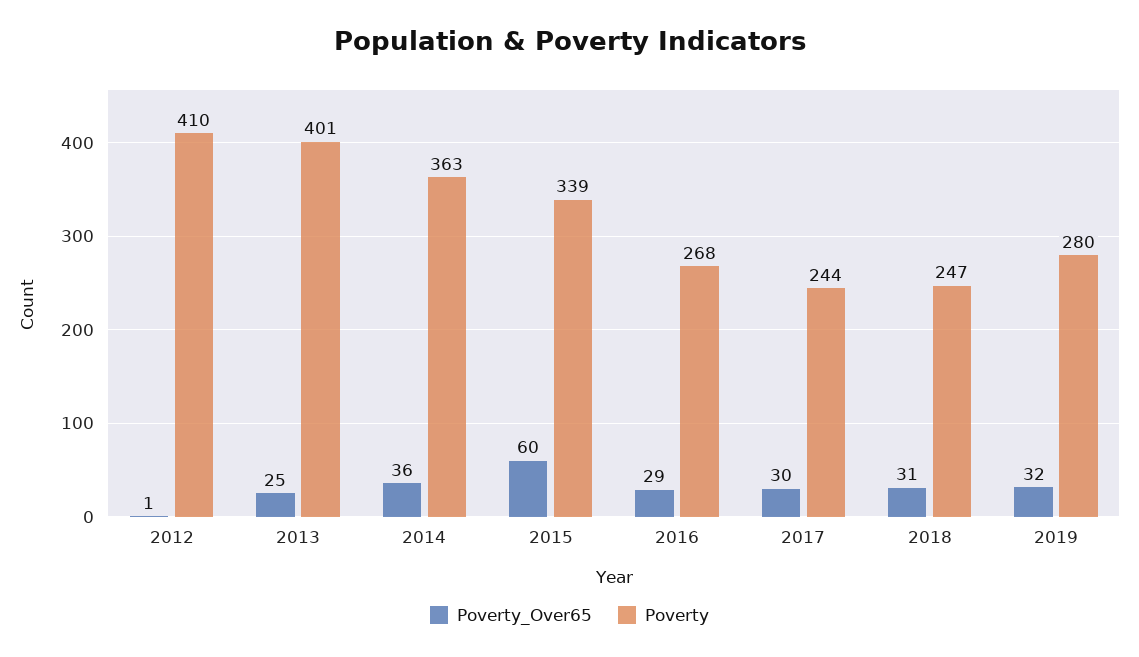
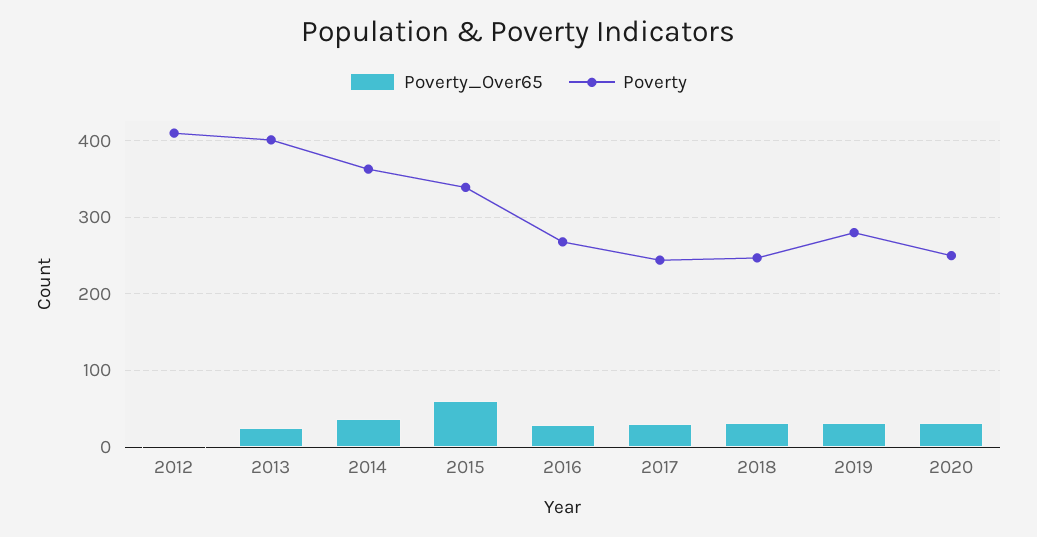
Poverty_Over65, 2020: none -> 30
Poverty, 2020: none -> 250

